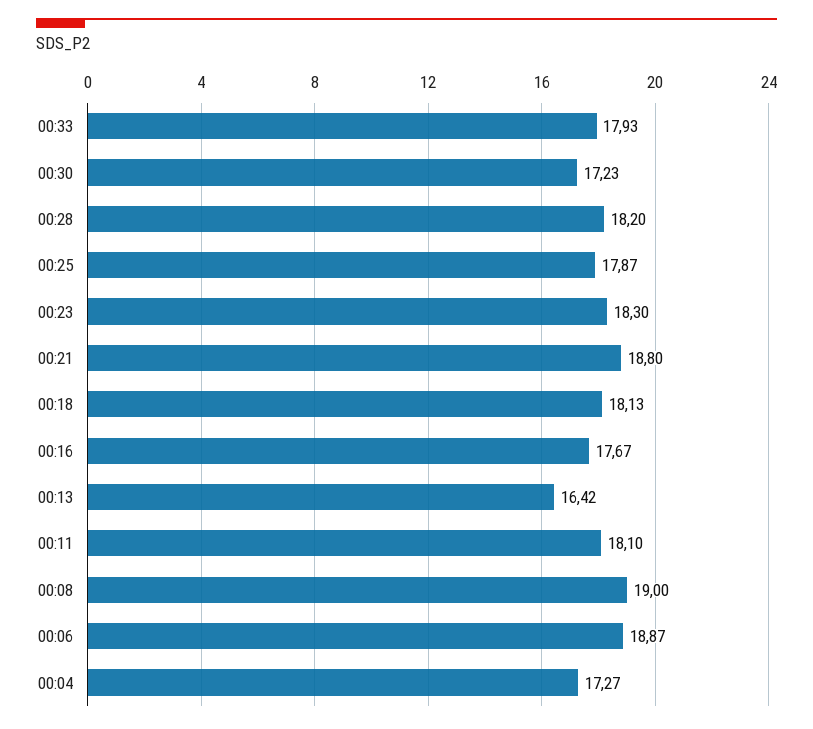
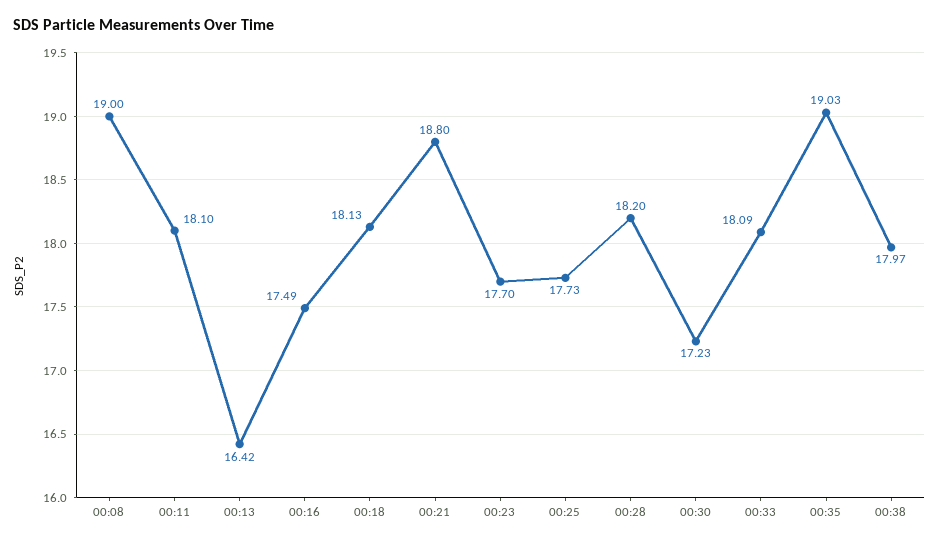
00:33: 17.93 -> 18.09
00:25: 17.87 -> 17.73
00:23: 18.3 -> 17.7
00:16: 17.67 -> 17.49
00:06: 18.87 -> none
00:04: 17.27 -> none
00:35: none -> 19.03
00:38: none -> 17.97

